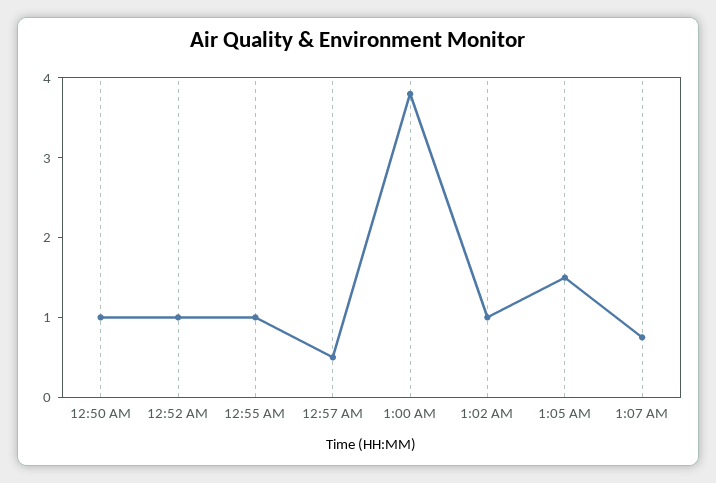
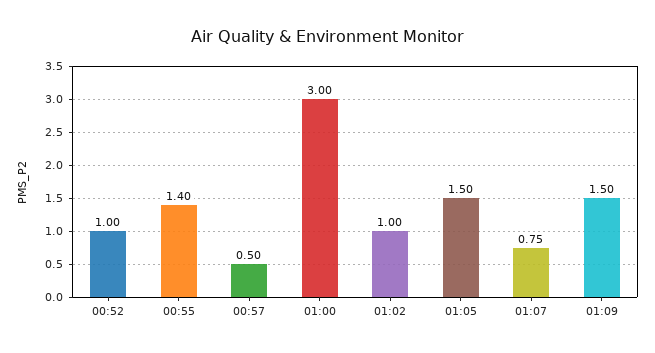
12:50 AM: 1 -> none
12:55 AM: 1 -> 1.4
1:00 AM: 3.8 -> 3
01:09: none -> 1.5

